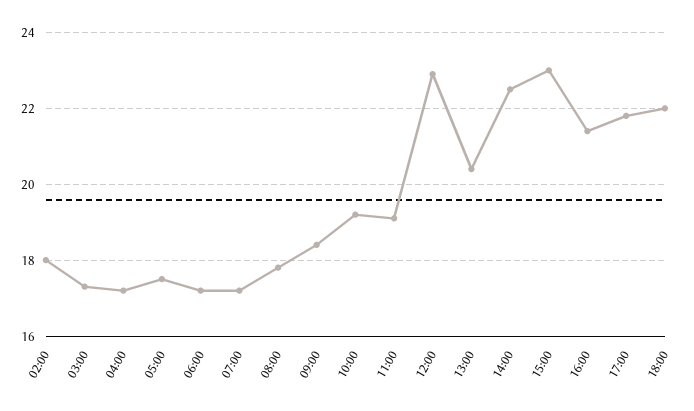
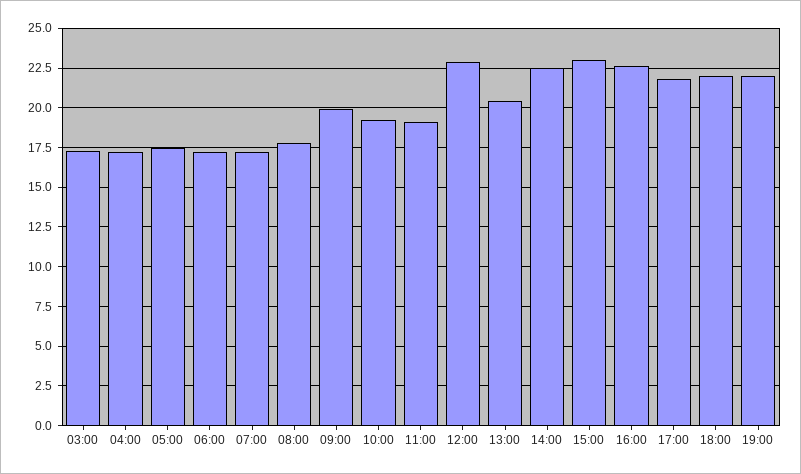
02:00: 18 -> none
09:00: 18.5 -> 20
16:00: 21.5 -> 22.5
19:00: none -> 22

